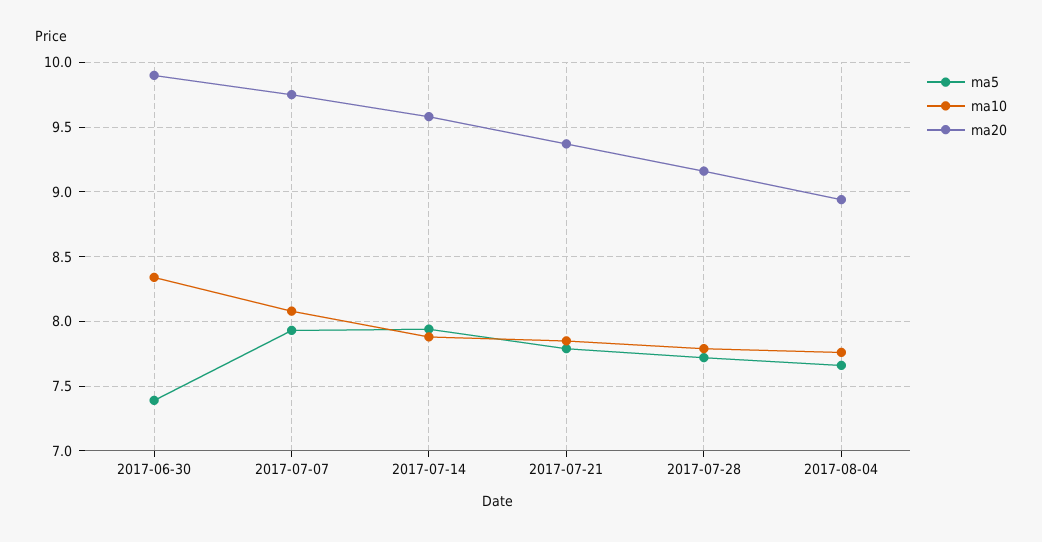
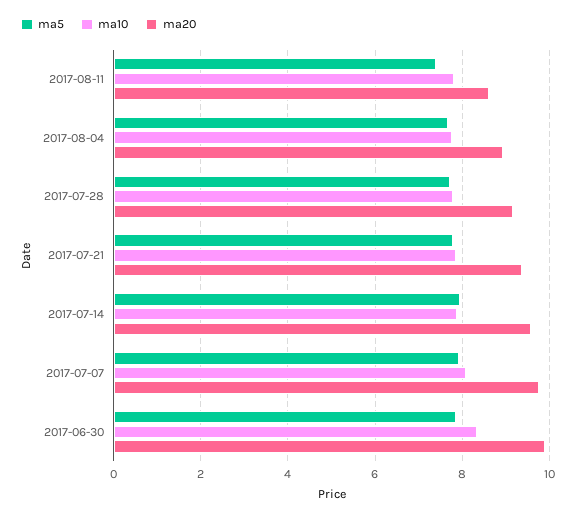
ma5, 2017-06-30: 7.4 -> 7.8
ma5, 2017-08-11: none -> 7.4
ma10, 2017-08-11: none -> 7.8
ma20, 2017-08-11: none -> 8.6

